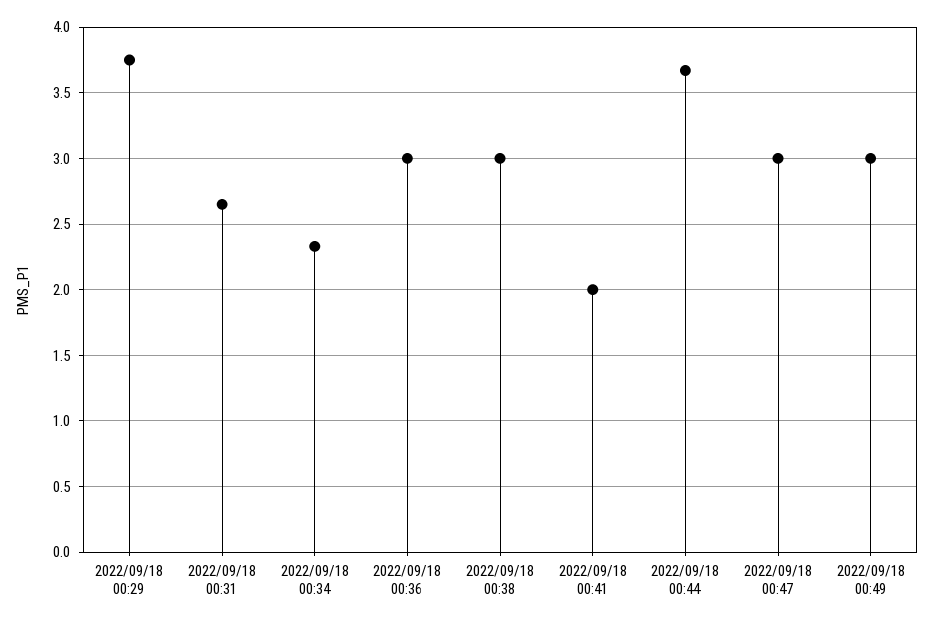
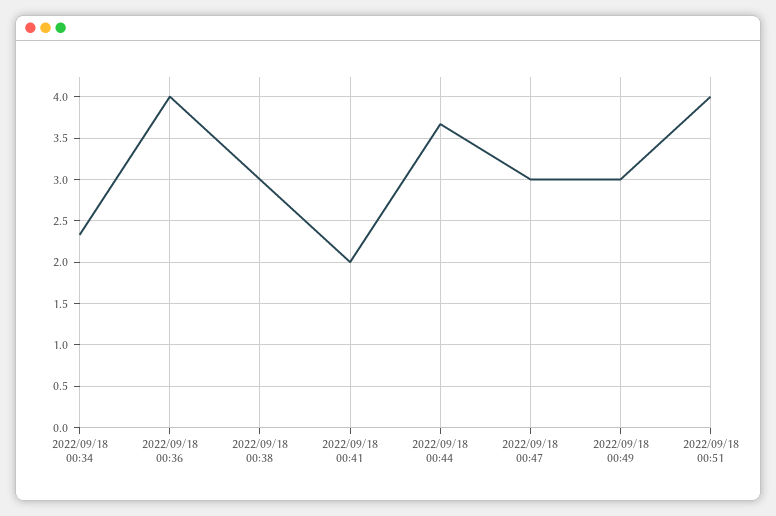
2022/09/18 00:29: 3.75 -> none
2022/09/18 00:31: 2.65 -> none
2022/09/18 00:36: 3 -> 4
2022/09/18 00:51: none -> 4

